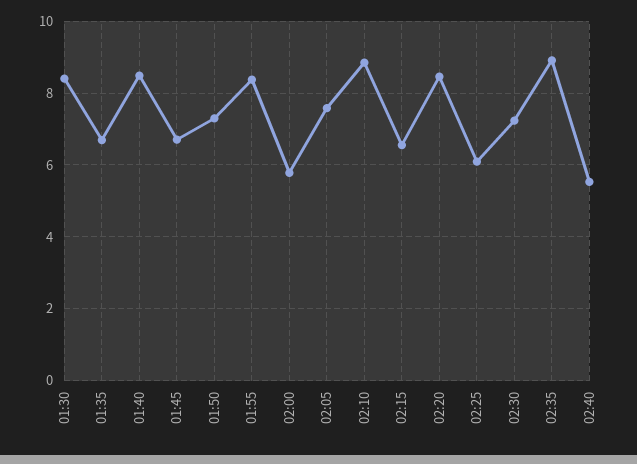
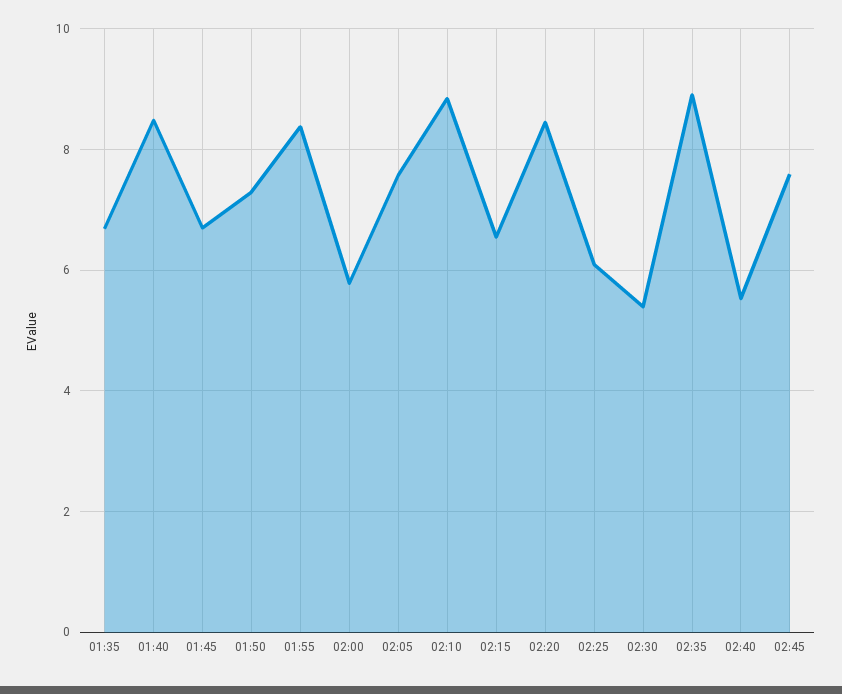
01:30: 8.4 -> none
02:30: 7.2 -> 5.4
02:45: none -> 7.6

